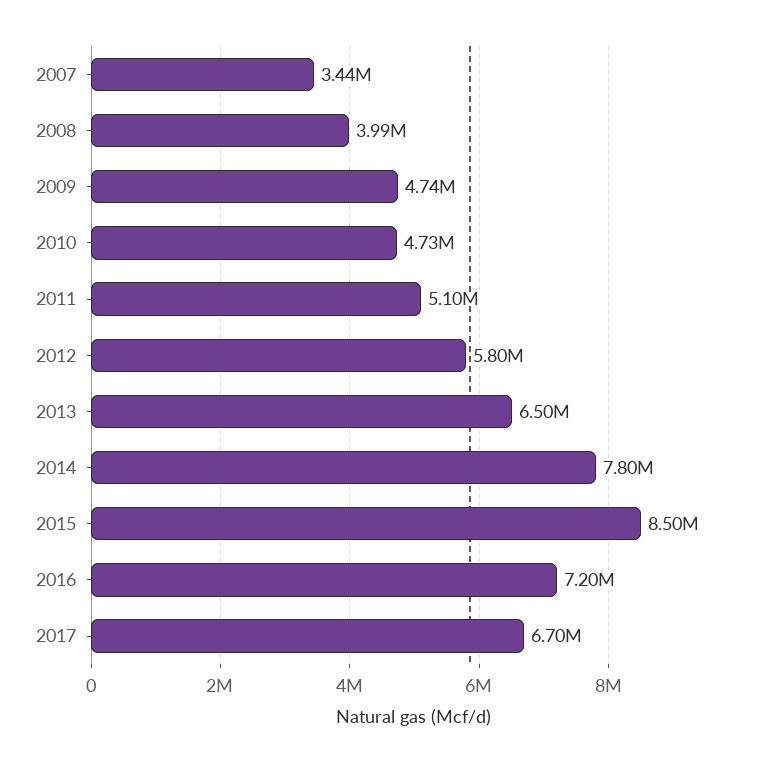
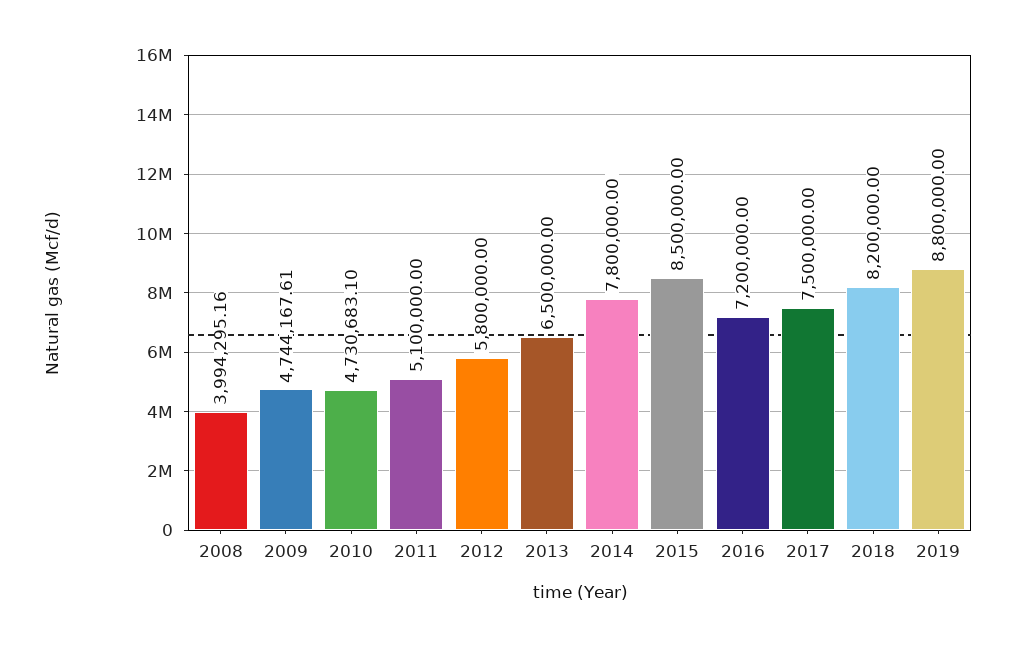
2007: 3440000 -> none
2017: 6700000 -> 7500000
2018: none -> 8200000
2019: none -> 8800000

